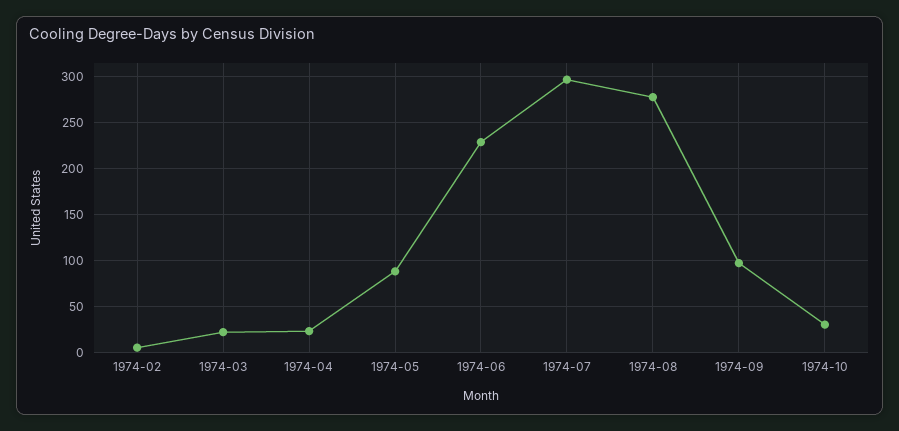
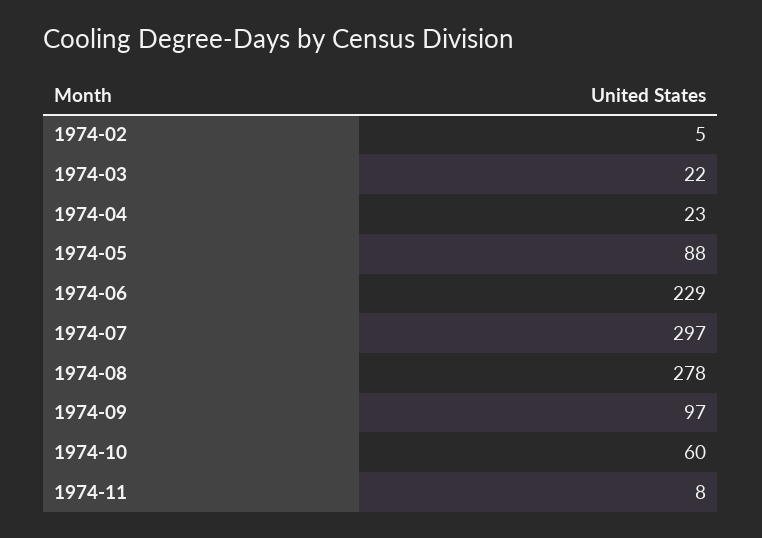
1974-10: 30 -> 60
1974-11: none -> 8

